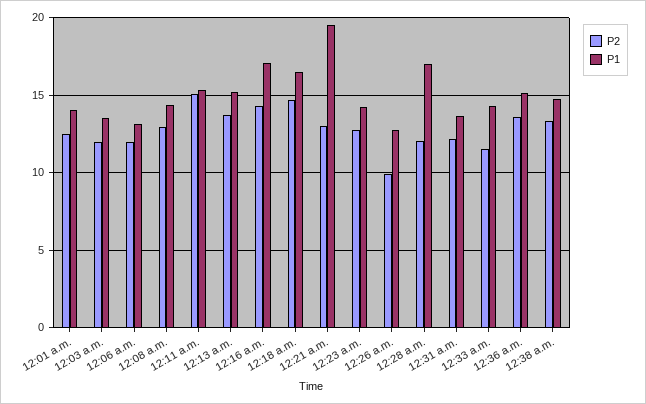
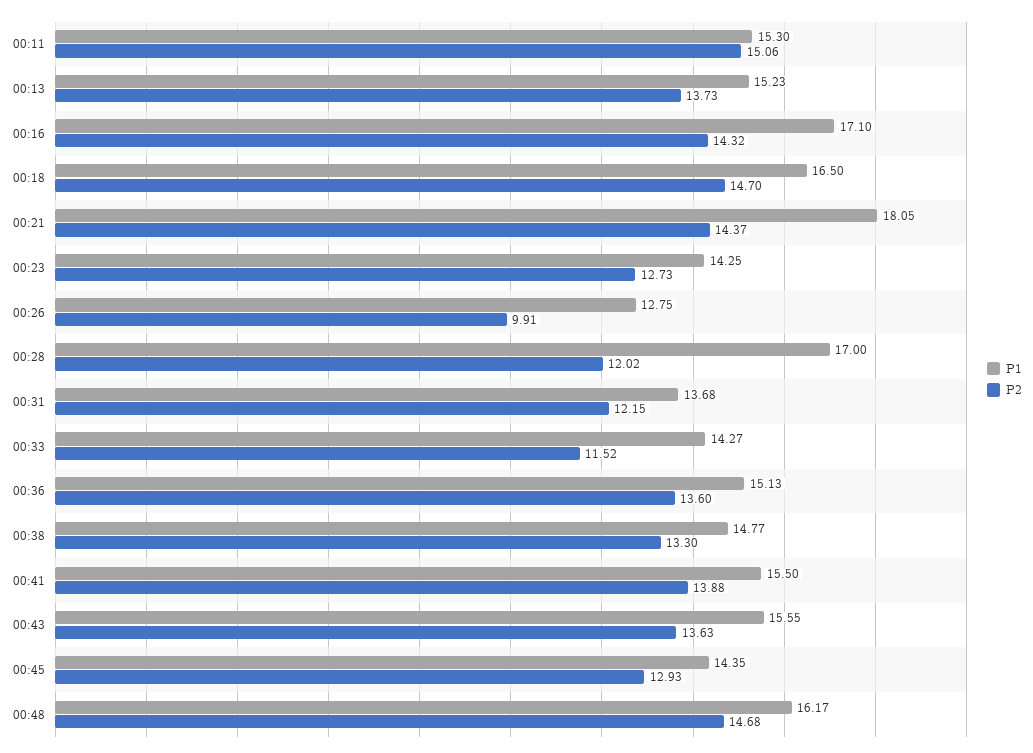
P2, 12:01 a.m.: 12.5 -> none
P1, 12:01 a.m.: 14 -> none
P2, 12:03 a.m.: 12 -> none
P1, 12:03 a.m.: 13.5 -> none
P2, 12:06 a.m.: 12 -> none
P1, 12:06 a.m.: 13 -> none
P2, 12:08 a.m.: 13 -> none
P1, 12:08 a.m.: 14.5 -> none
P2, 12:21 a.m.: 13 -> 14.37
P1, 12:21 a.m.: 19.5 -> 18.05
P1, 00:41: none -> 15.5
P2, 00:41: none -> 13.88
P1, 00:43: none -> 15.55
P2, 00:43: none -> 13.63
P1, 00:45: none -> 14.35
P2, 00:45: none -> 12.93
P1, 00:48: none -> 16.17
P2, 00:48: none -> 14.68

